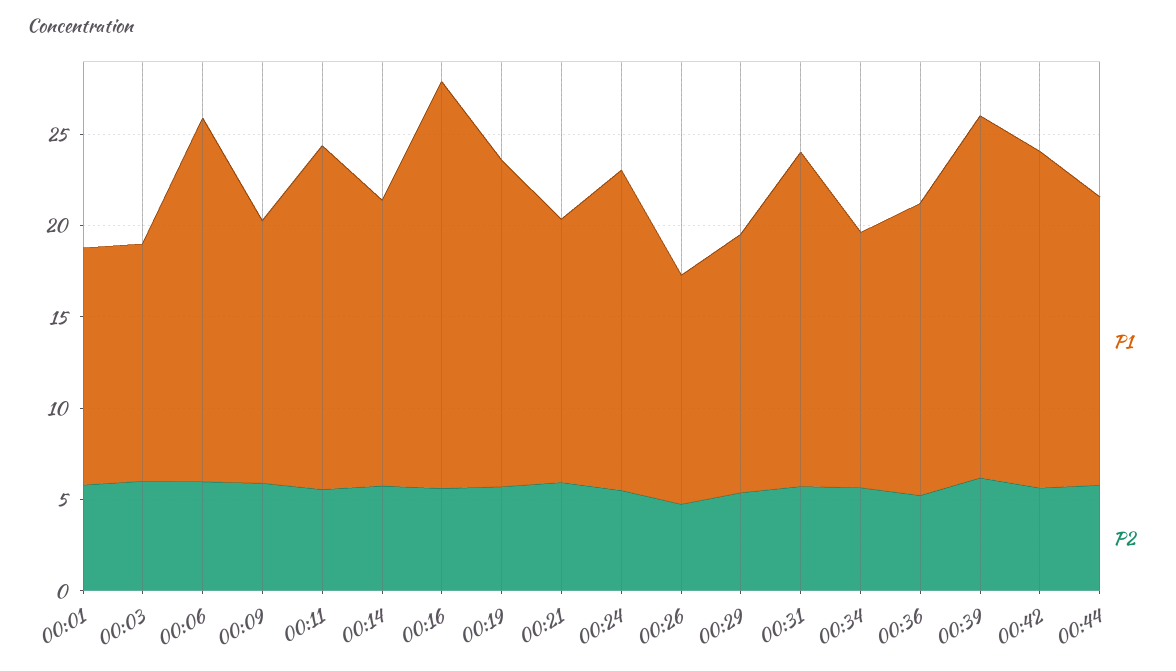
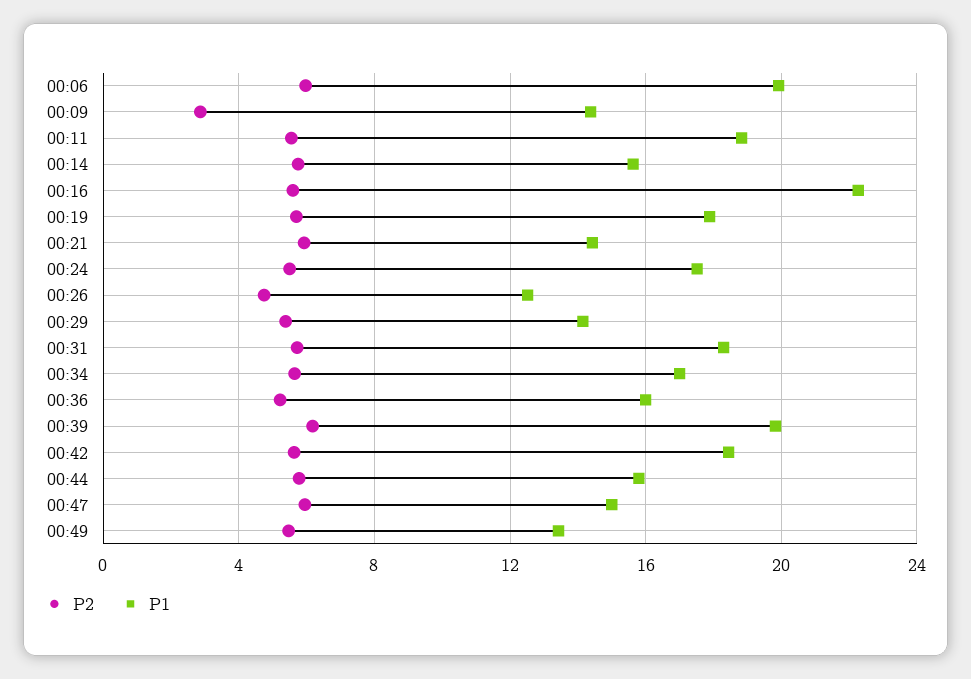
P1, 00:01: 13 -> none
P2, 00:01: 6 -> none
P1, 00:03: 13 -> none
P2, 00:03: 6 -> none
P2, 00:09: 6 -> 3
P1, 00:34: 14 -> 17
P2, 00:47: none -> 6
P1, 00:47: none -> 15
P2, 00:49: none -> 5.5
P1, 00:49: none -> 13.5

